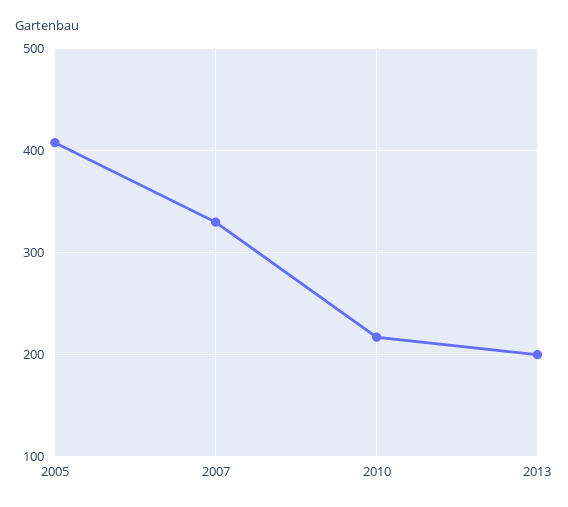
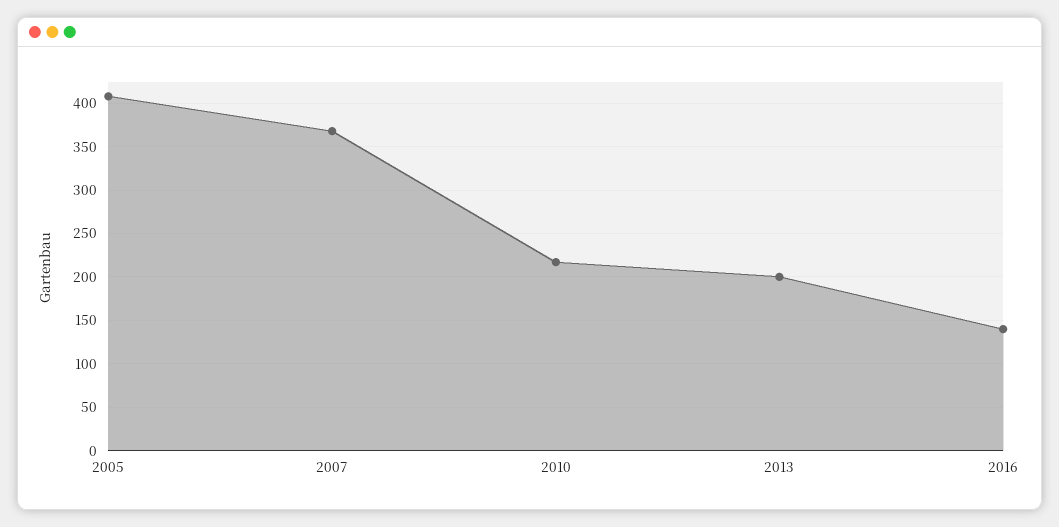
2007: 330 -> 370
2016: none -> 140

